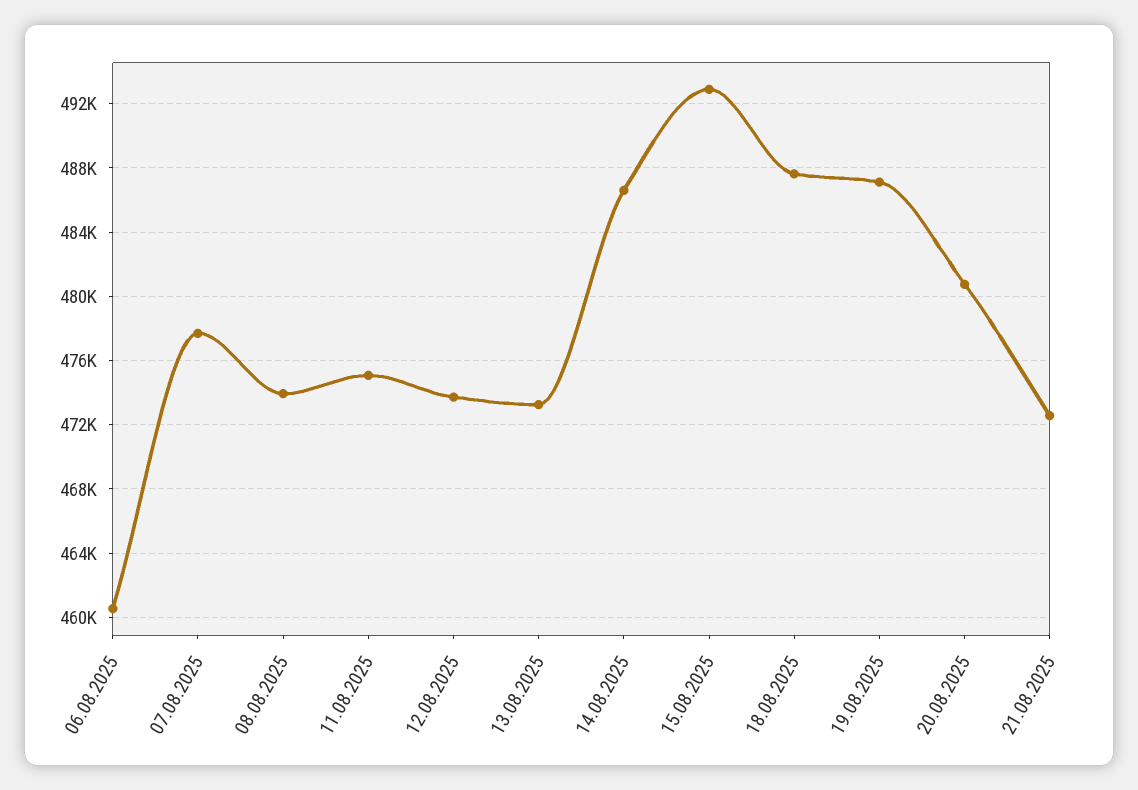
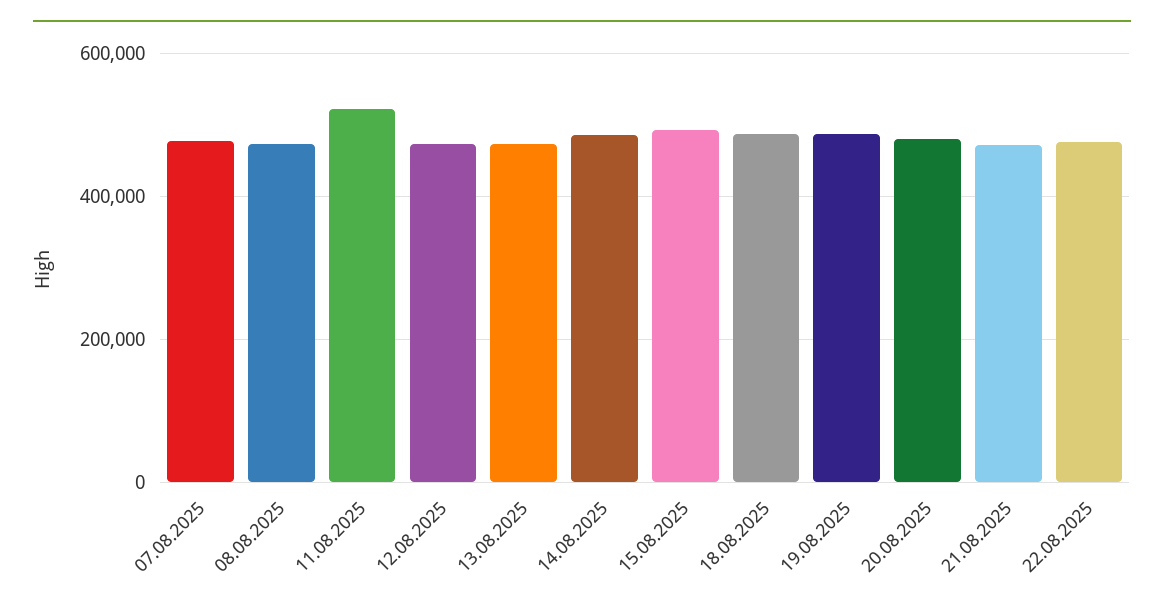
06.08.2025: 460500 -> none
11.08.2025: 475000 -> 520000
22.08.2025: none -> 480000

